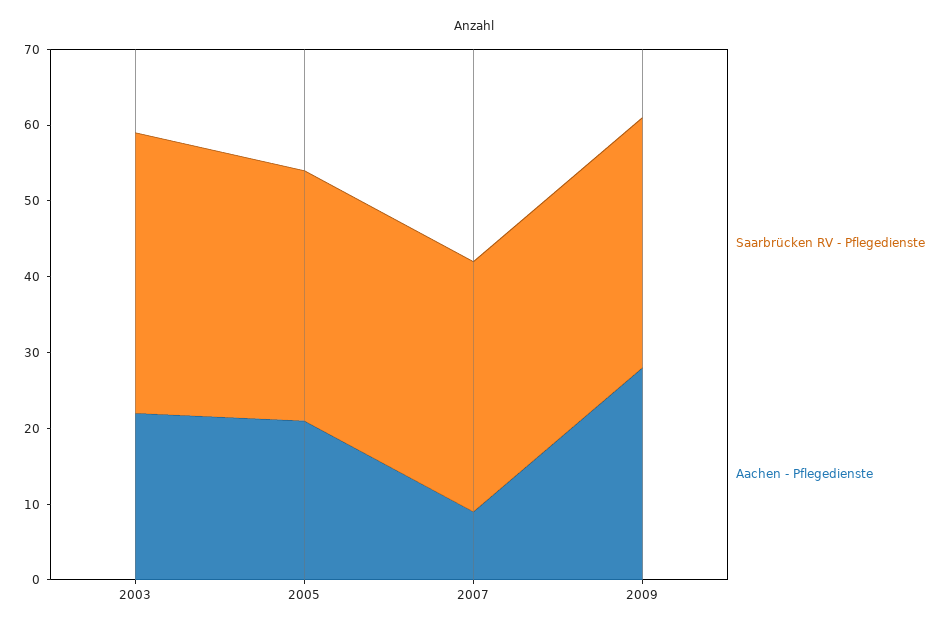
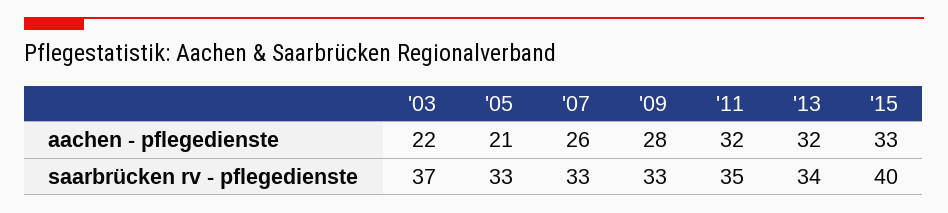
Aachen - Pflegedienste, 2007: 10 -> 26
Aachen - Pflegedienste, '11: none -> 32
Aachen - Pflegedienste, '13: none -> 32
Aachen - Pflegedienste, '15: none -> 33
Saarbrücken RV - Pflegedienste, '11: none -> 35
Saarbrücken RV - Pflegedienste, '13: none -> 34
Saarbrücken RV - Pflegedienste, '15: none -> 40

